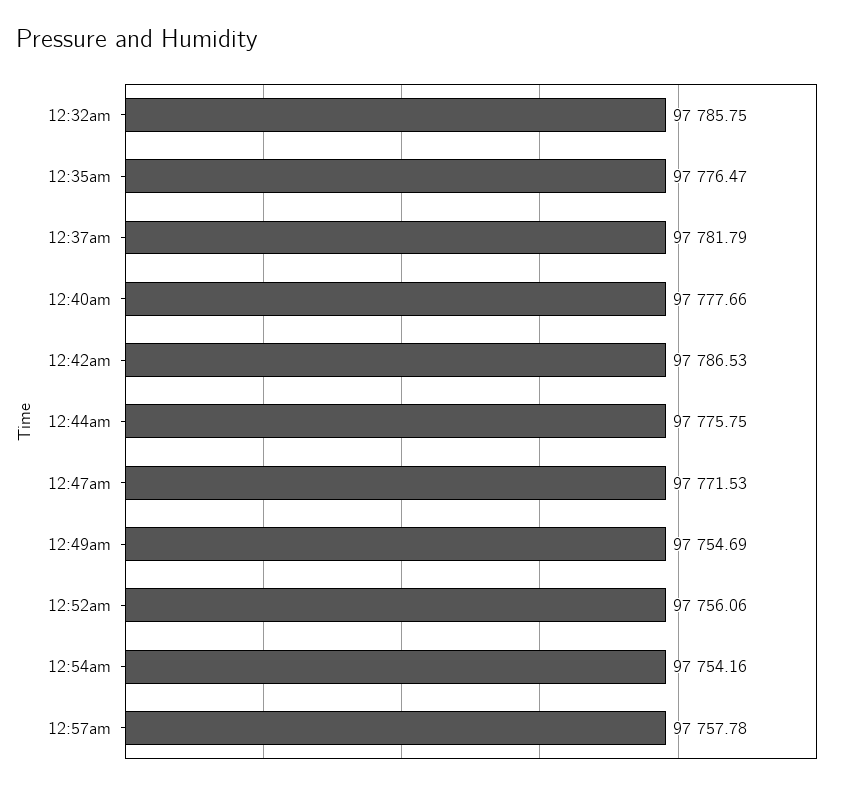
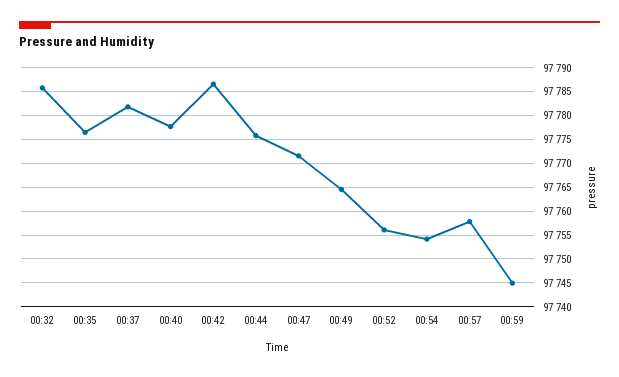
12:49am: 97754.69 -> 97765
00:59: none -> 97745

